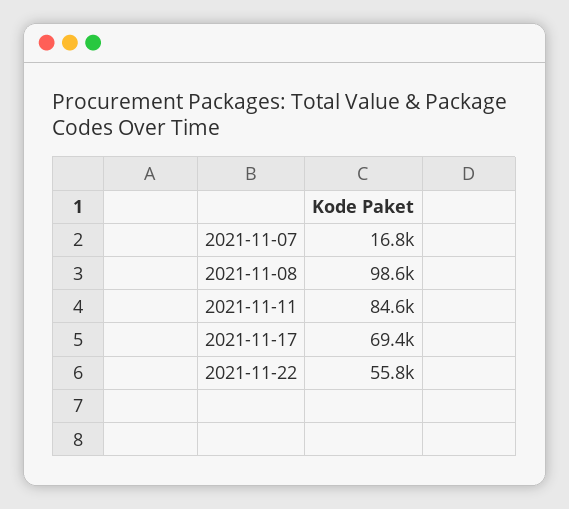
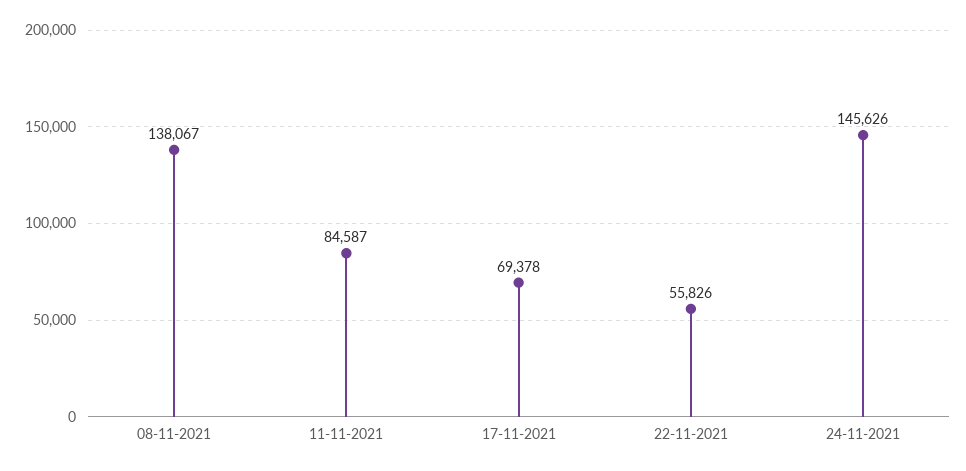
2021-11-07: 16800 -> none
2021-11-08: 98600 -> 138067
24-11-2021: none -> 145626

